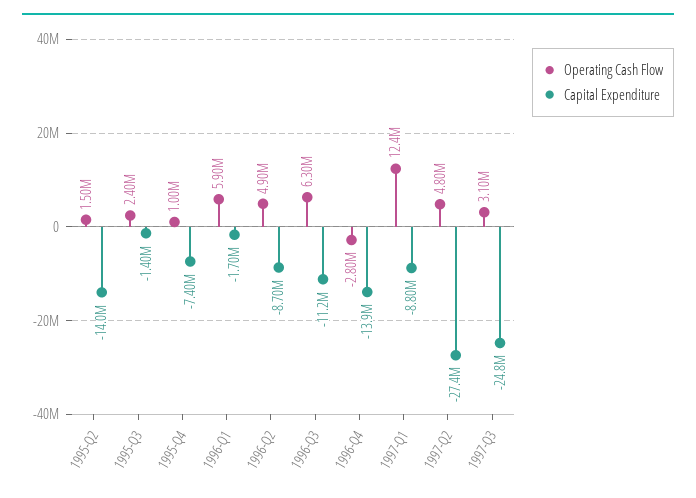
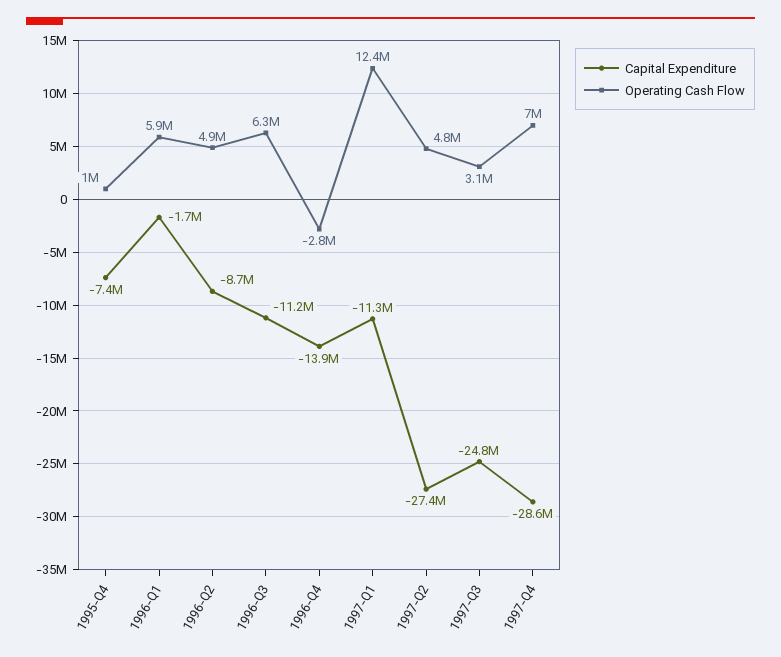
Operating Cash Flow, 1995-Q2: 1500000 -> none
Capital Expenditure, 1995-Q2: -14000000 -> none
Operating Cash Flow, 1995-Q3: 2400000 -> none
Capital Expenditure, 1995-Q3: -1400000 -> none
Capital Expenditure, 1997-Q1: -8800000 -> -11300000
Capital Expenditure, 1997-Q4: none -> -28600000
Operating Cash Flow, 1997-Q4: none -> 7000000

